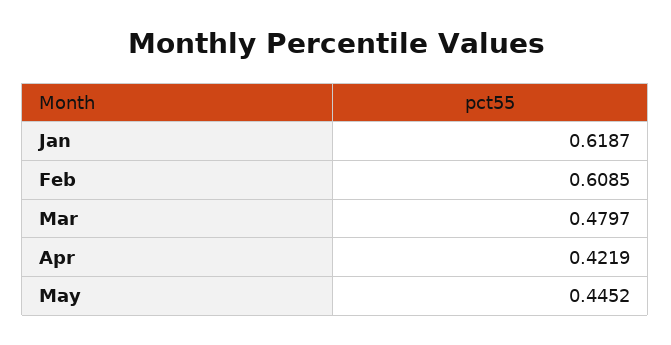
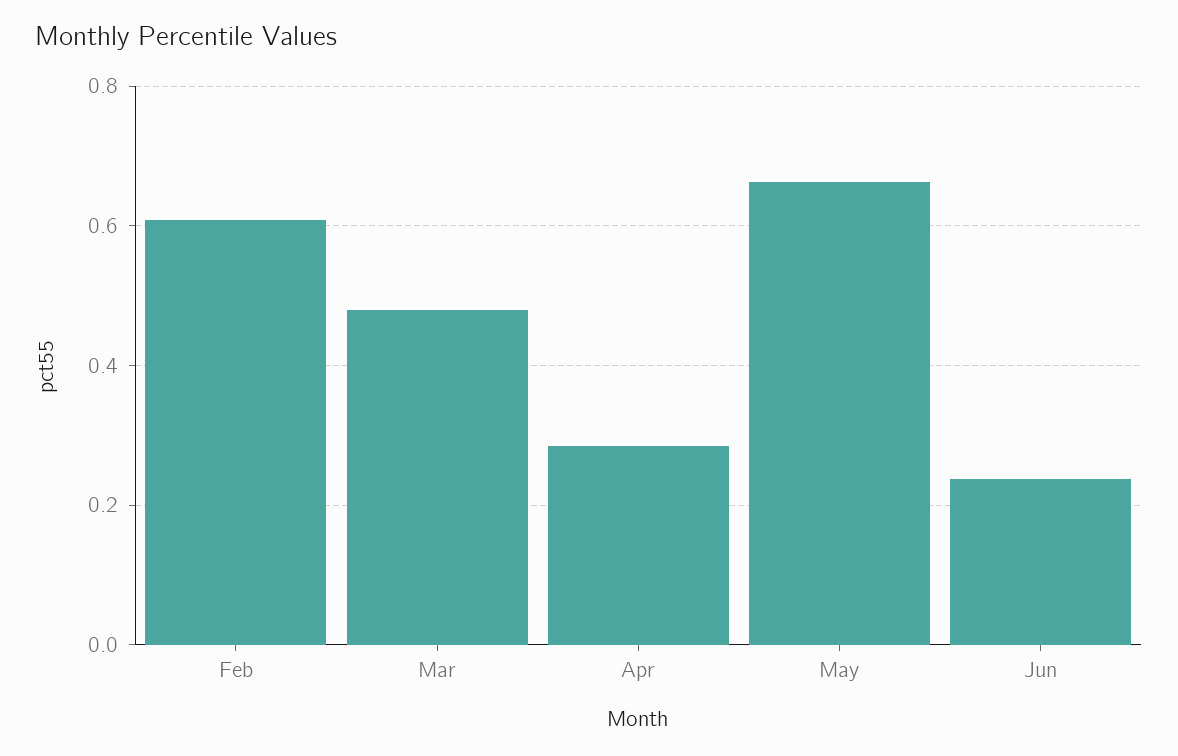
Jan: 0.6187 -> none
Apr: 0.4219 -> 0.28
May: 0.4452 -> 0.66
Jun: none -> 0.24

